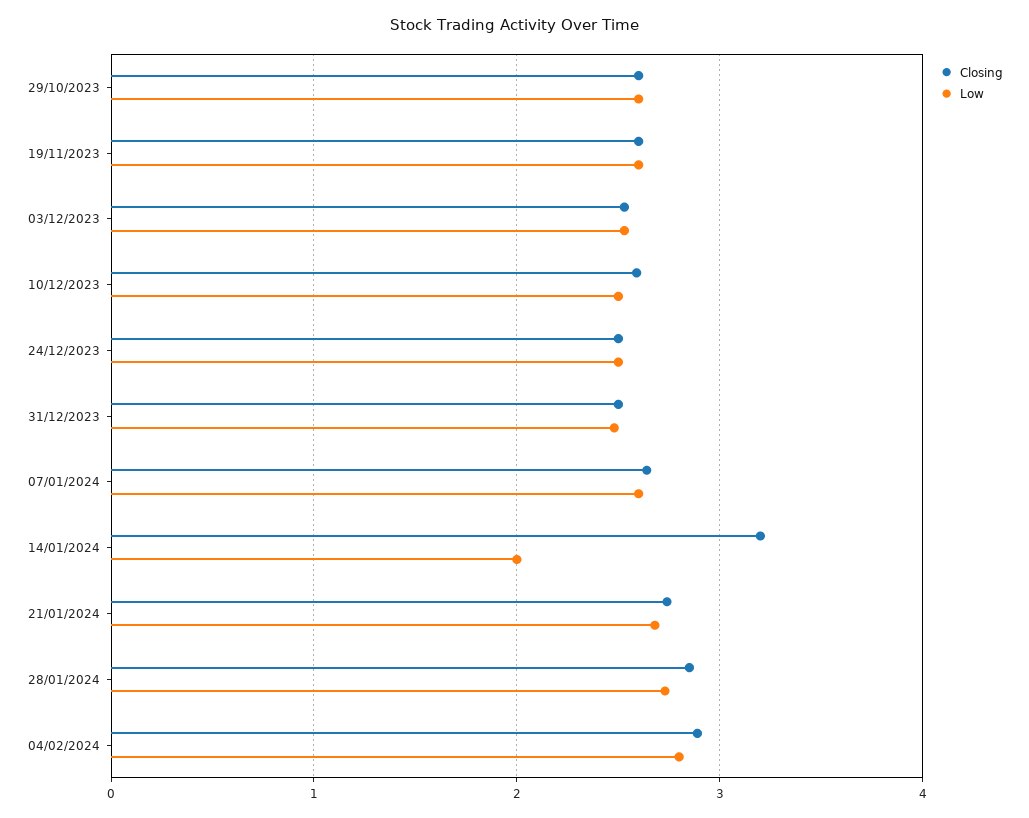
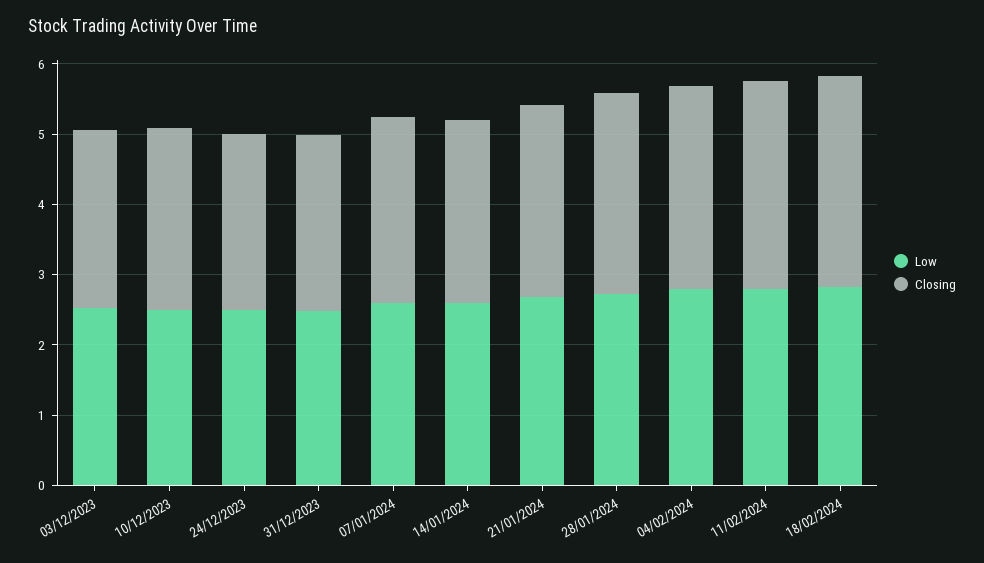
Closing, 29/10/2023: 2.6 -> none
Low, 29/10/2023: 2.6 -> none
Closing, 19/11/2023: 2.6 -> none
Low, 19/11/2023: 2.6 -> none
Closing, 14/01/2024: 3.2 -> 2.6
Low, 14/01/2024: 2 -> 2.6
Low, 11/02/2024: none -> 2.8
Closing, 11/02/2024: none -> 3
Low, 18/02/2024: none -> 2.8
Closing, 18/02/2024: none -> 3

